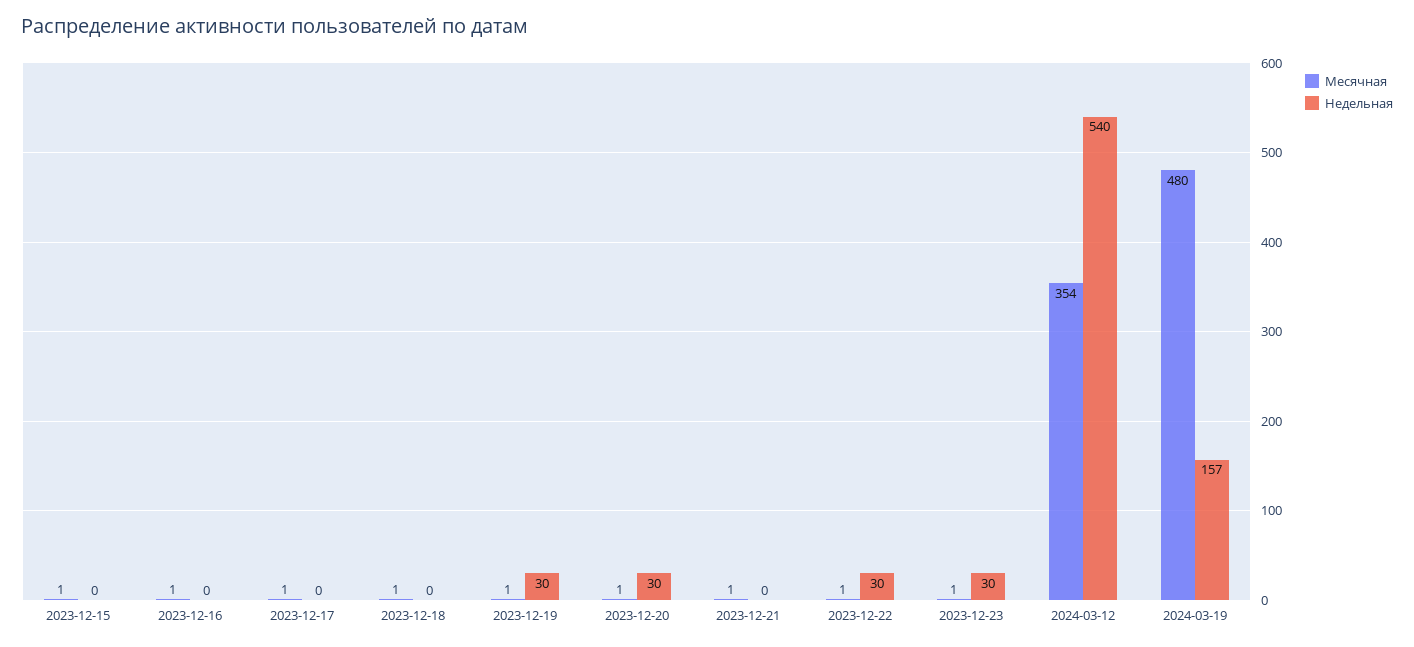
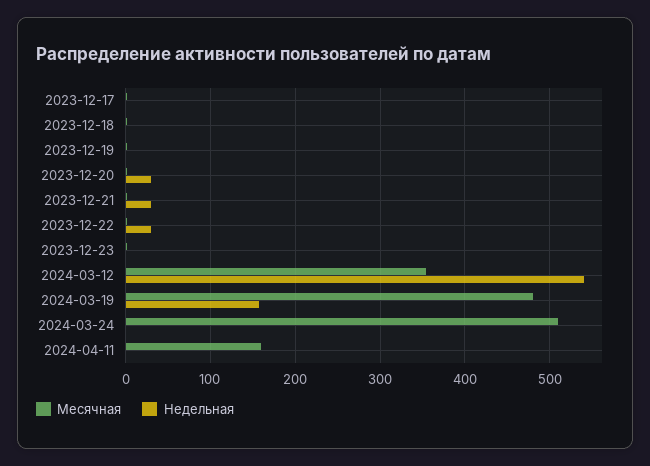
Месячная, 2023-12-15: 1 -> none
Недельная, 2023-12-15: 0 -> none
Месячная, 2023-12-16: 1 -> none
Недельная, 2023-12-16: 0 -> none
Недельная, 2023-12-19: 30 -> 0
Недельная, 2023-12-21: 0 -> 30
Недельная, 2023-12-23: 30 -> 0
Месячная, 2024-03-24: none -> 510
Недельная, 2024-03-24: none -> 0
Месячная, 2024-04-11: none -> 160
Недельная, 2024-04-11: none -> 0

